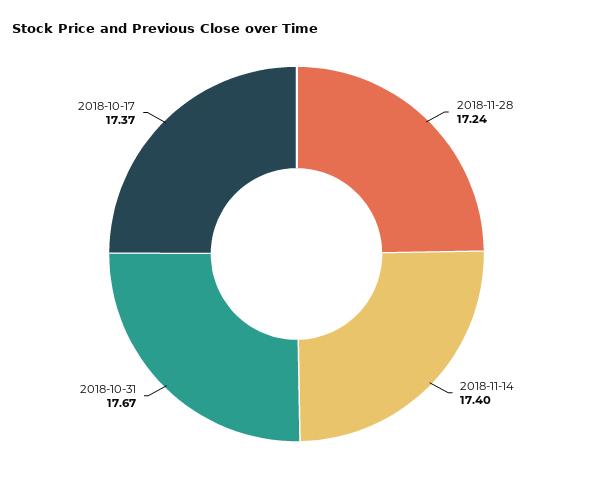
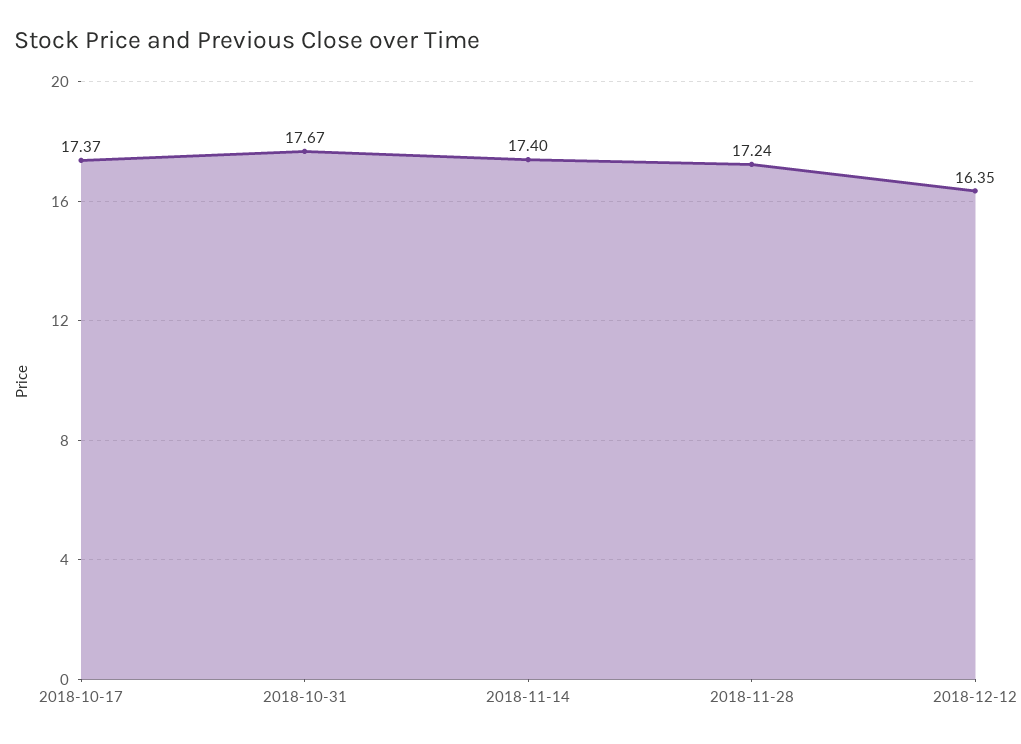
2018-12-12: none -> 16.35

